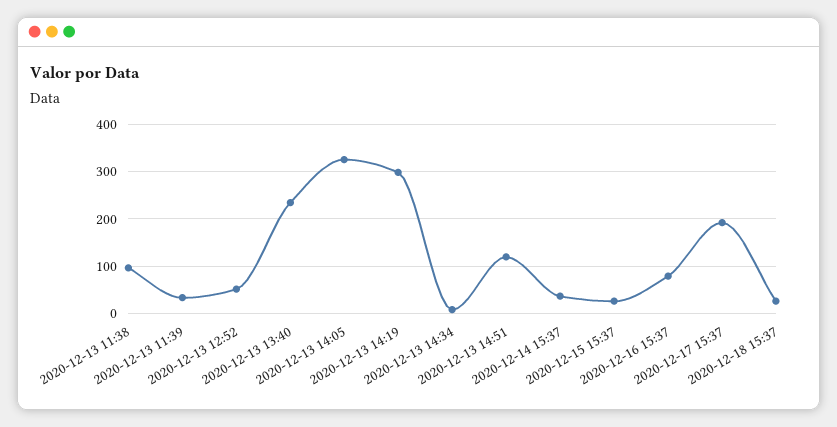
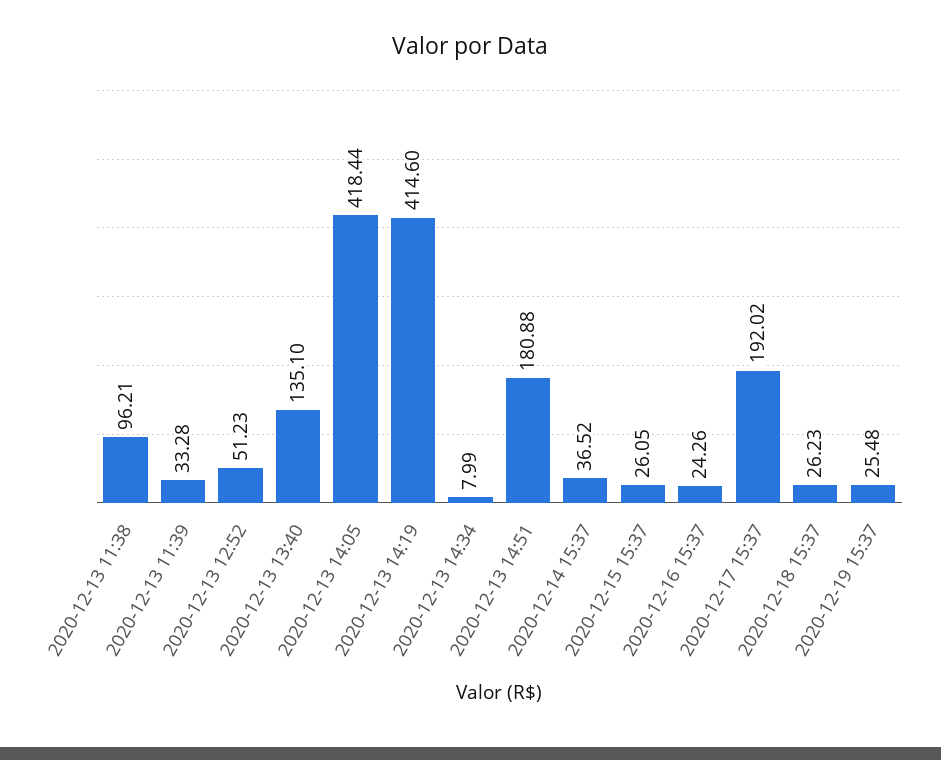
2020-12-13 13:40: 240 -> 135.1
2020-12-13 14:05: 320 -> 418.44
2020-12-13 14:19: 300 -> 414.6
2020-12-13 14:51: 120 -> 180.88
2020-12-16 15:37: 80 -> 24.26
2020-12-19 15:37: none -> 25.48

